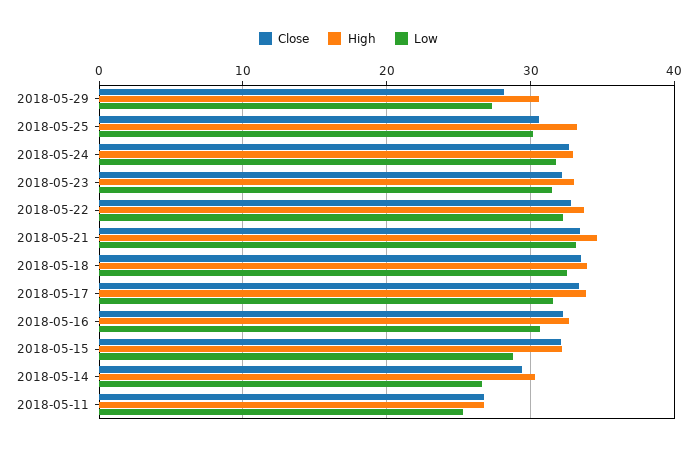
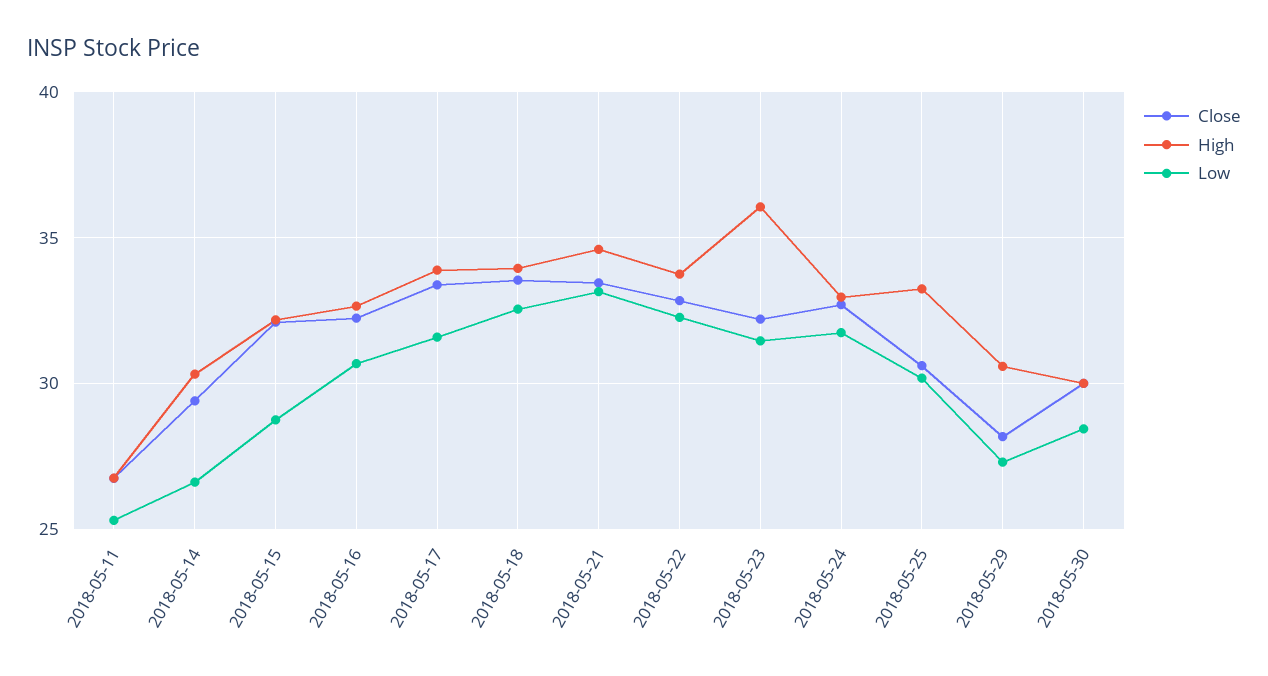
High, 2018-05-23: 33 -> 36
Close, 2018-05-30: none -> 30
High, 2018-05-30: none -> 30
Low, 2018-05-30: none -> 28.5

